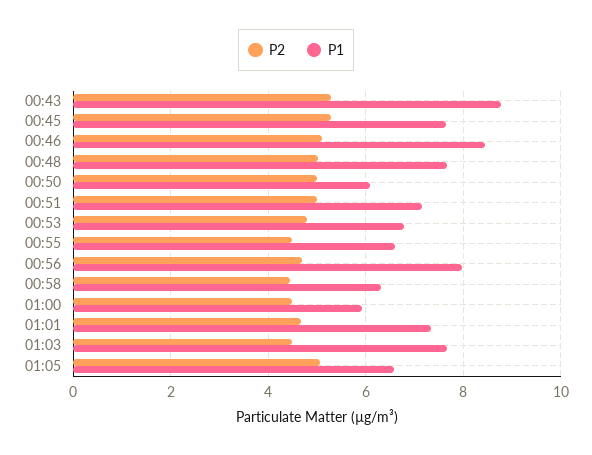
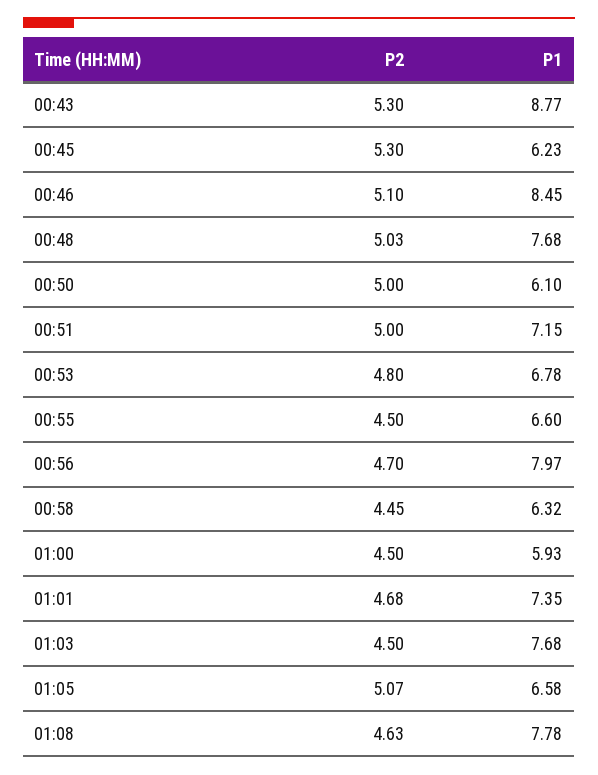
P1, 00:45: 7.6 -> 6.23
P2, 01:08: none -> 4.63
P1, 01:08: none -> 7.78

